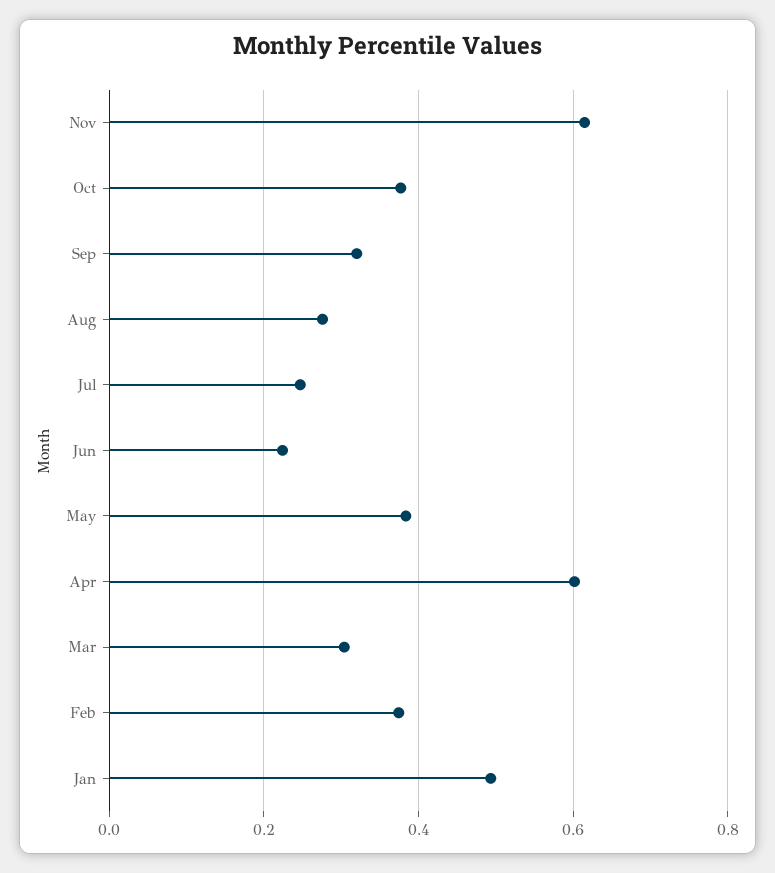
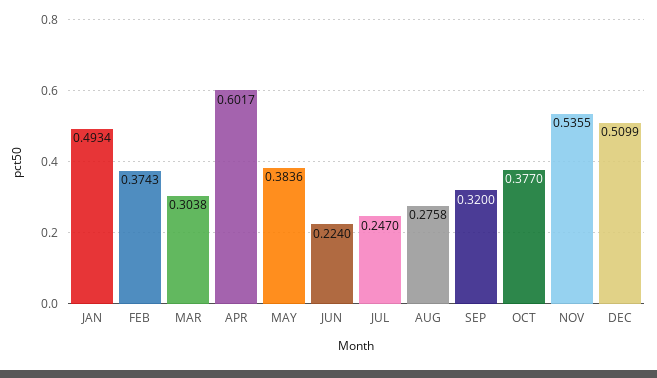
Nov: 0.62 -> 0.5355
DEC: none -> 0.5099

